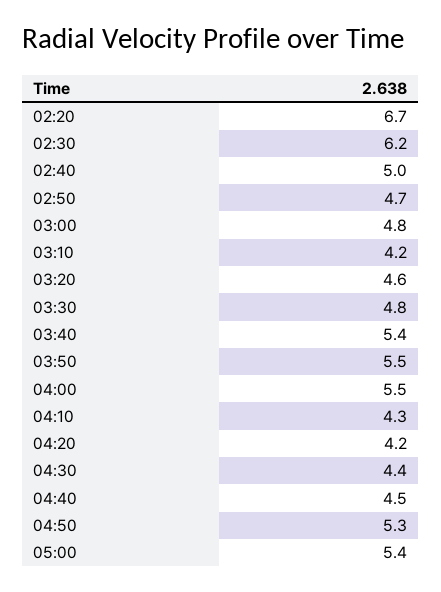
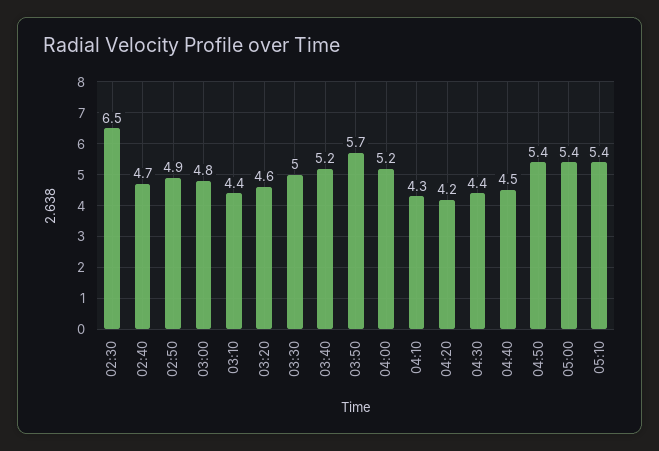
02:20: 6.7 -> none
02:30: 6.2 -> 6.5
02:40: 5 -> 4.7
02:50: 4.7 -> 4.9
03:10: 4.2 -> 4.4
03:30: 4.8 -> 5
03:40: 5.4 -> 5.2
03:50: 5.5 -> 5.7
04:00: 5.5 -> 5.2
04:50: 5.3 -> 5.4
05:10: none -> 5.4

